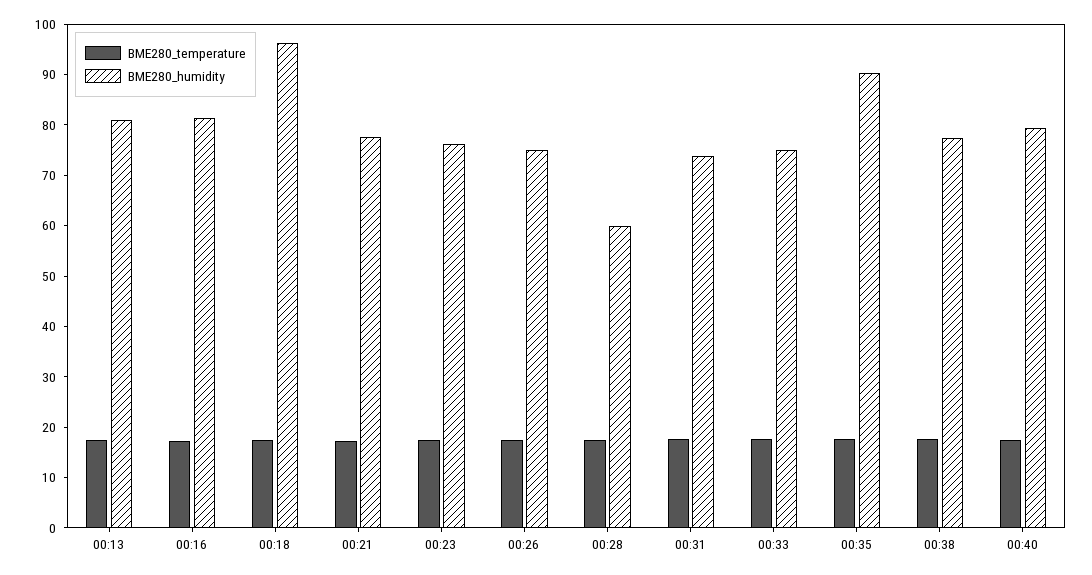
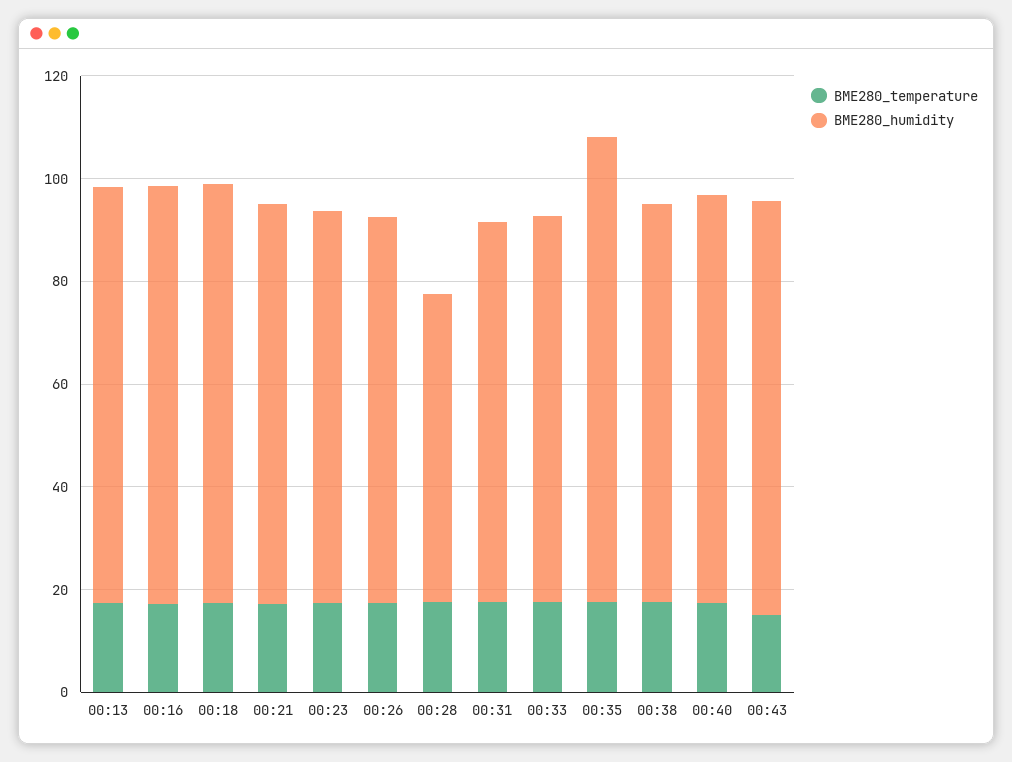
BME280_humidity, 00:18: 96 -> 80
BME280_temperature, 00:43: none -> 15
BME280_humidity, 00:43: none -> 80

